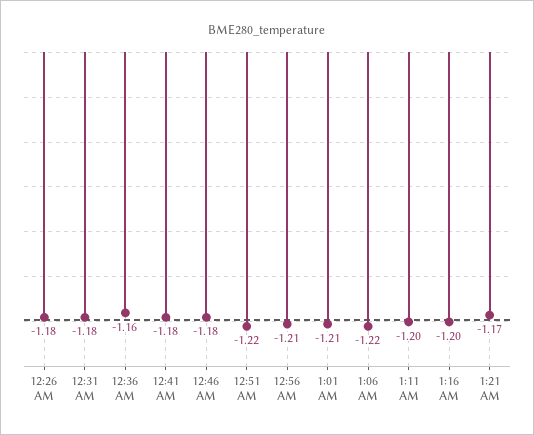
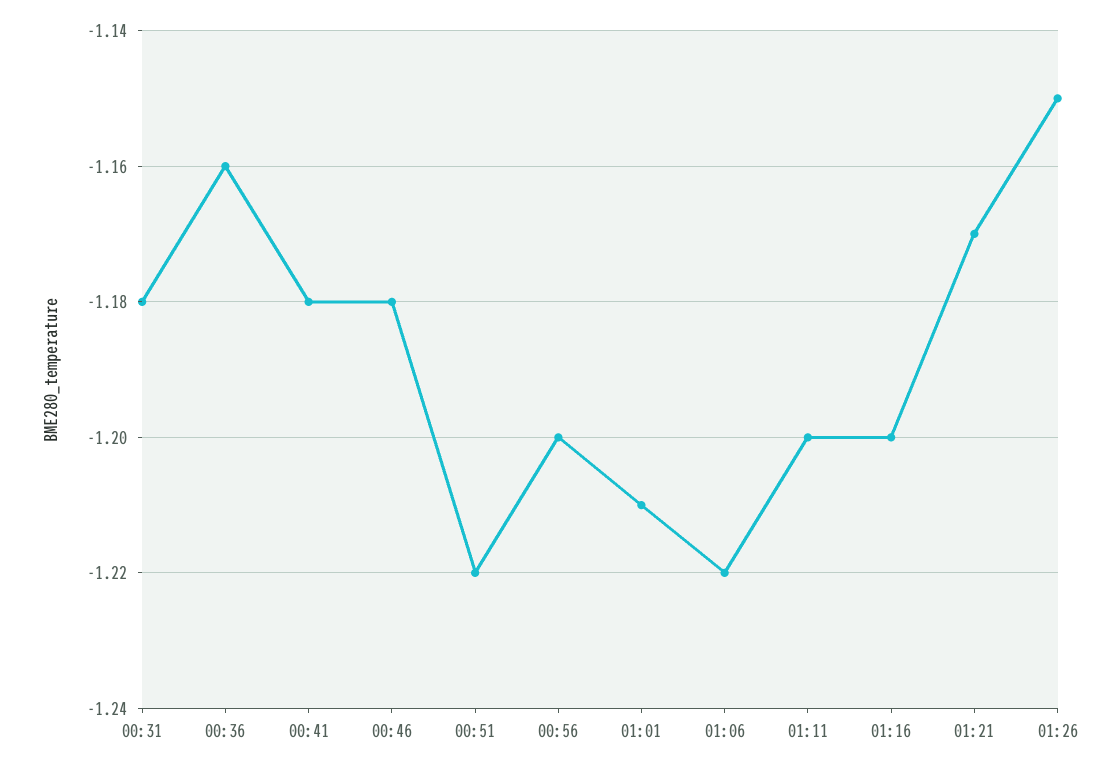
12:26 AM: -1.18 -> none
12:56 AM: -1.21 -> -1.2
01:26: none -> -1.15

